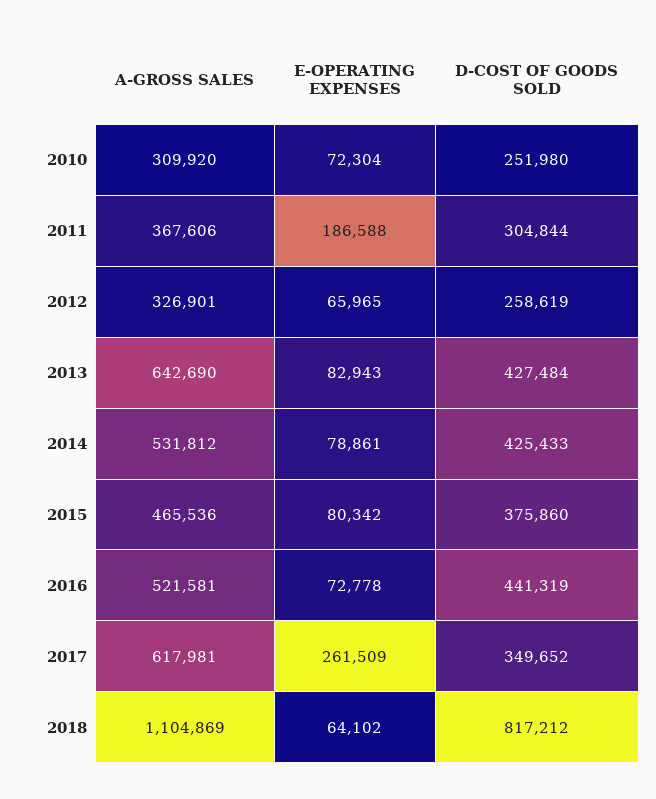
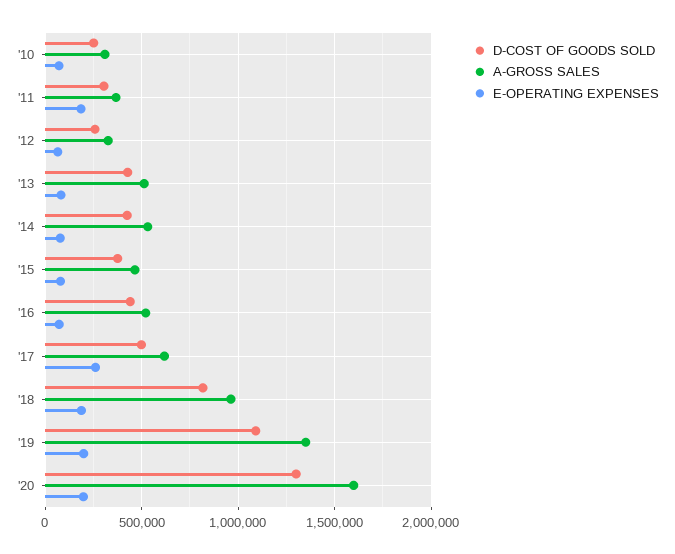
A-GROSS SALES, 2013: 642690 -> 500000
D-COST OF GOODS SOLD, 2017: 349652 -> 500000
A-GROSS SALES, 2018: 1104869 -> 950000
E-OPERATING EXPENSES, 2018: 64102 -> 200000
D-COST OF GOODS SOLD, '19: none -> 1100000
A-GROSS SALES, '19: none -> 1350000
E-OPERATING EXPENSES, '19: none -> 200000
D-COST OF GOODS SOLD, '20: none -> 1300000
A-GROSS SALES, '20: none -> 1600000
E-OPERATING EXPENSES, '20: none -> 200000

